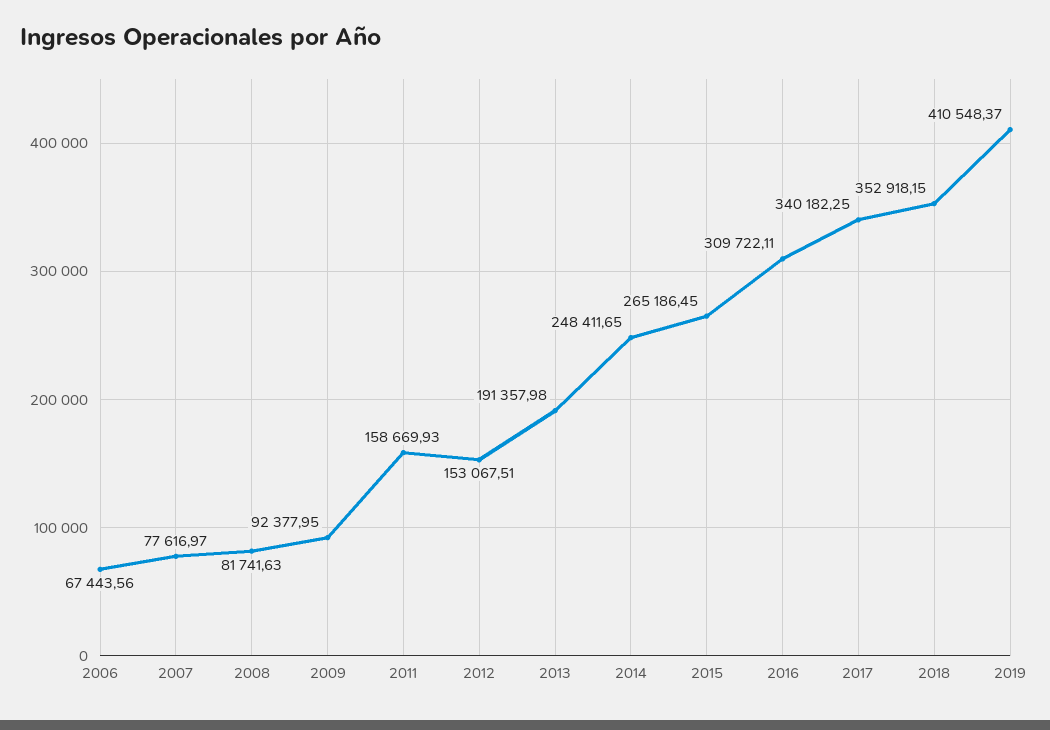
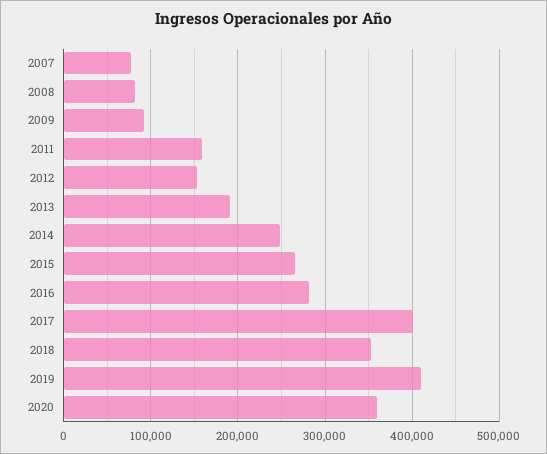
2006: 67443.56 -> none
2016: 309722.11 -> 280000
2017: 340182.25 -> 400000
2020: none -> 360000

